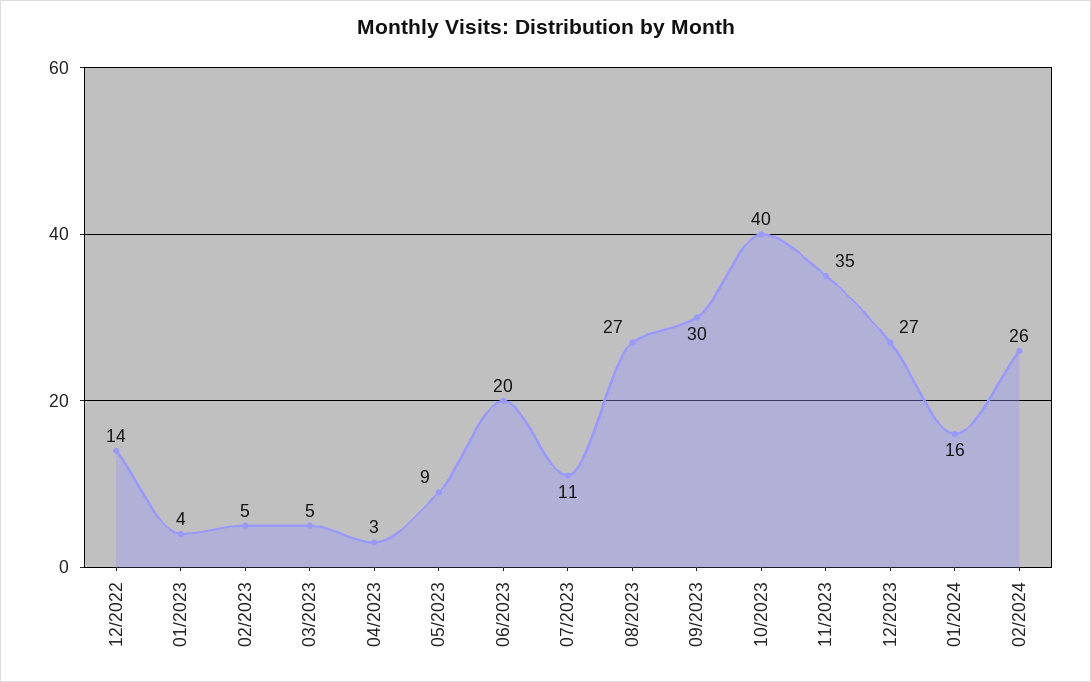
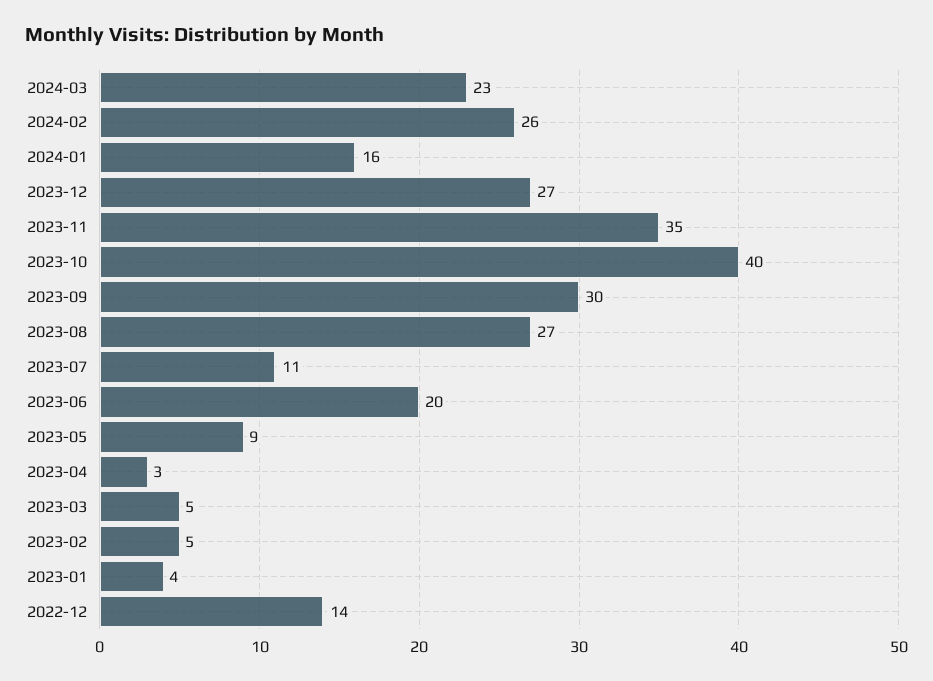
2024-03: none -> 23

